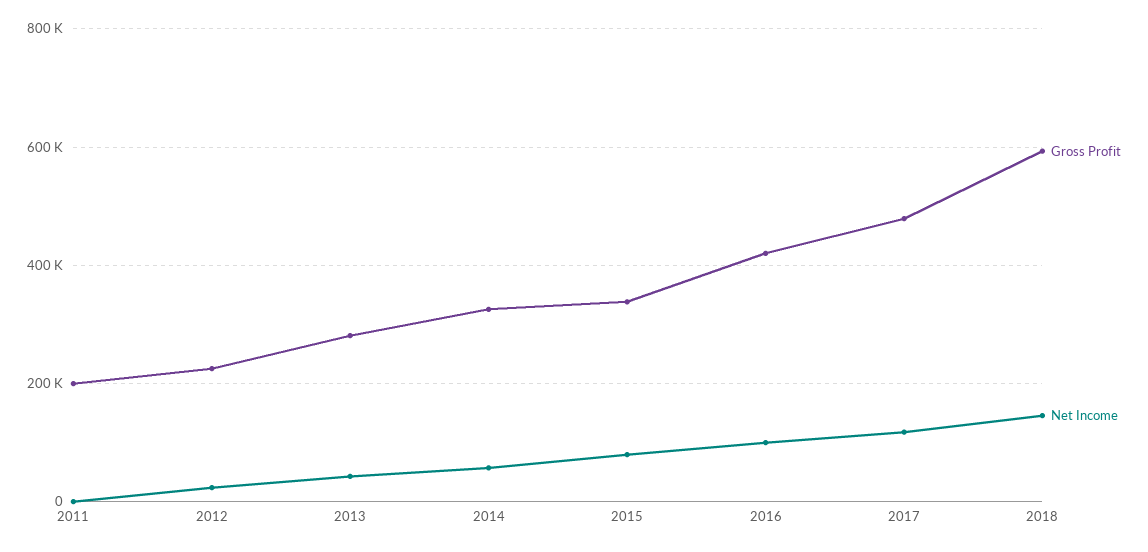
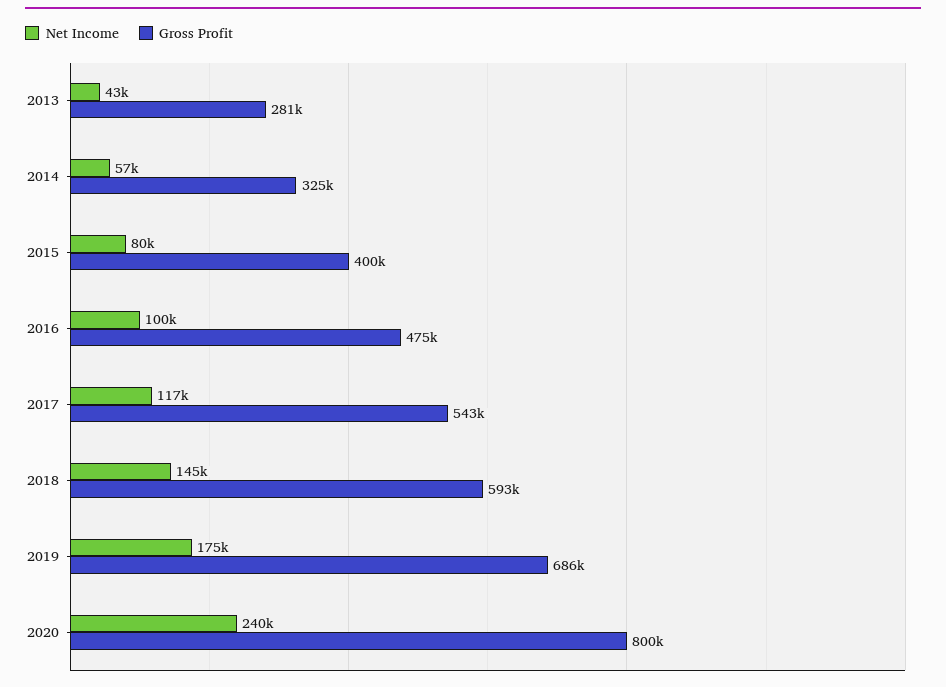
Gross Profit, 2011: 200000 -> none
Net Income, 2011: 0 -> none
Gross Profit, 2012: 220000 -> none
Net Income, 2012: 20000 -> none
Gross Profit, 2015: 340000 -> 400000
Gross Profit, 2016: 420000 -> 475000
Gross Profit, 2017: 480000 -> 543000
Net Income, 2019: none -> 175000
Gross Profit, 2019: none -> 686000
Net Income, 2020: none -> 240000
Gross Profit, 2020: none -> 800000

